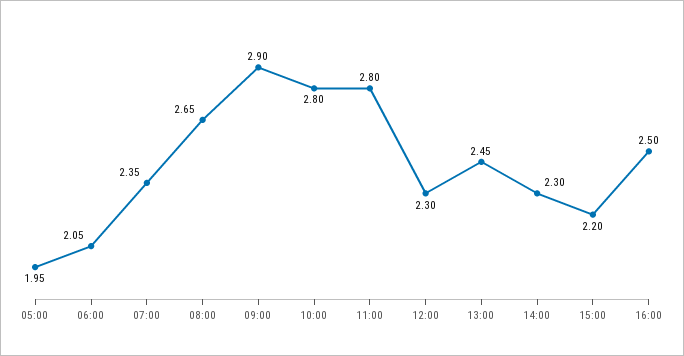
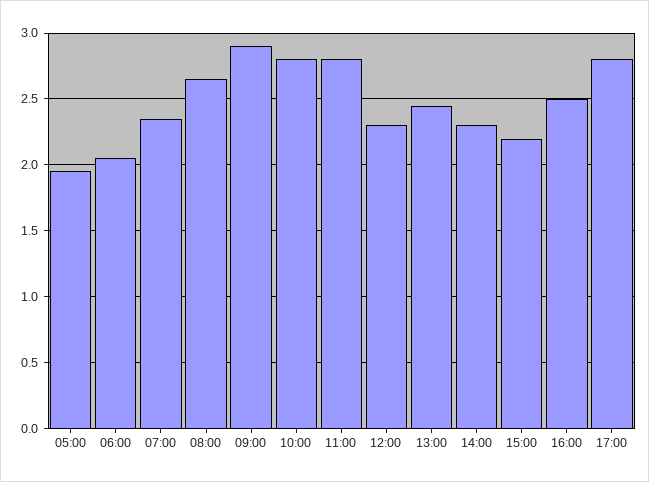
17:00: none -> 2.8

